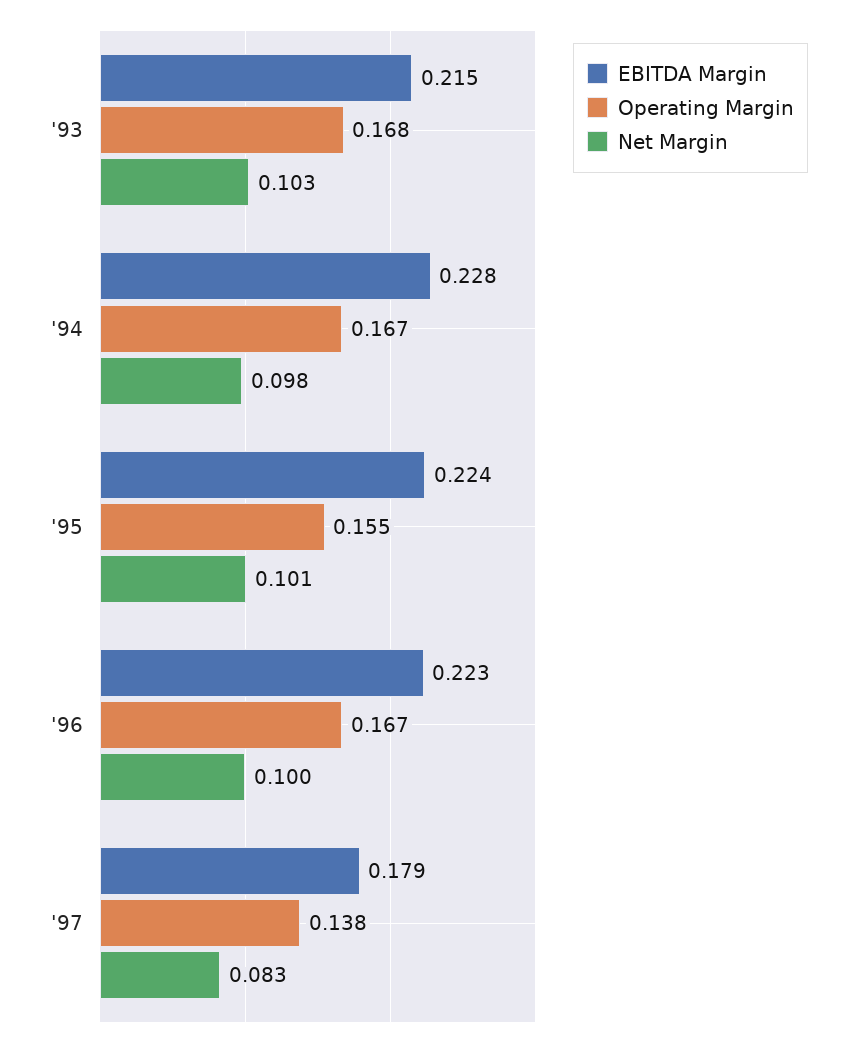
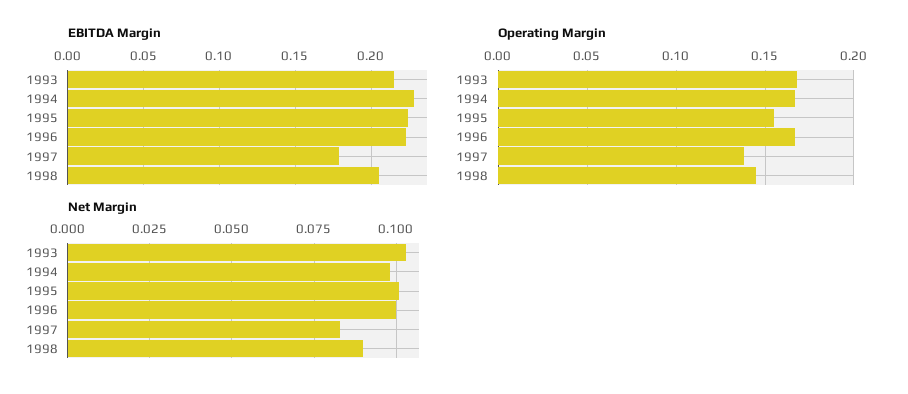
EBITDA Margin, 1998: none -> 0.205
Operating Margin, 1998: none -> 0.145
Net Margin, 1998: none -> 0.09

